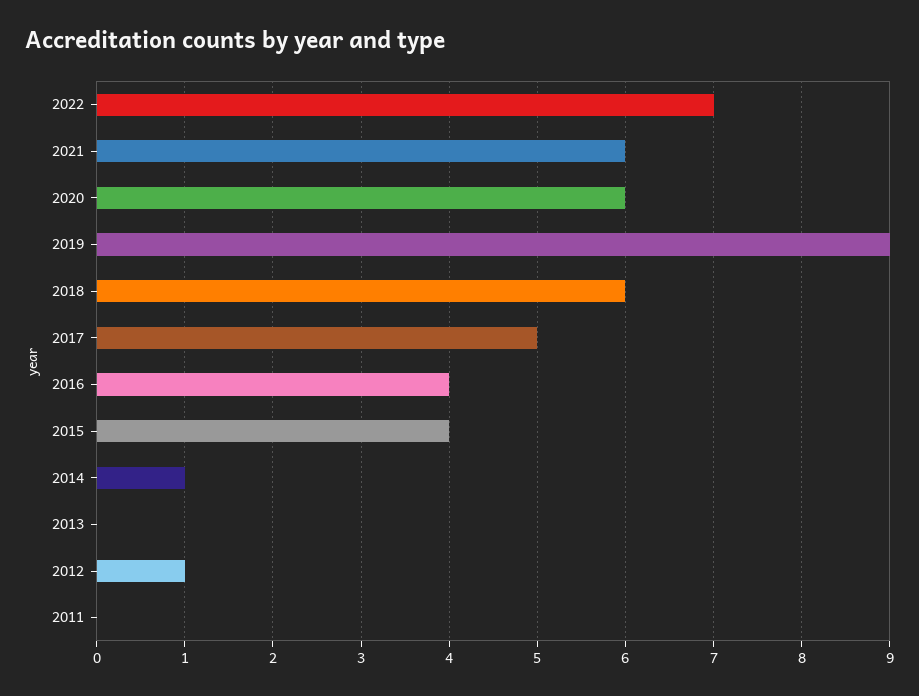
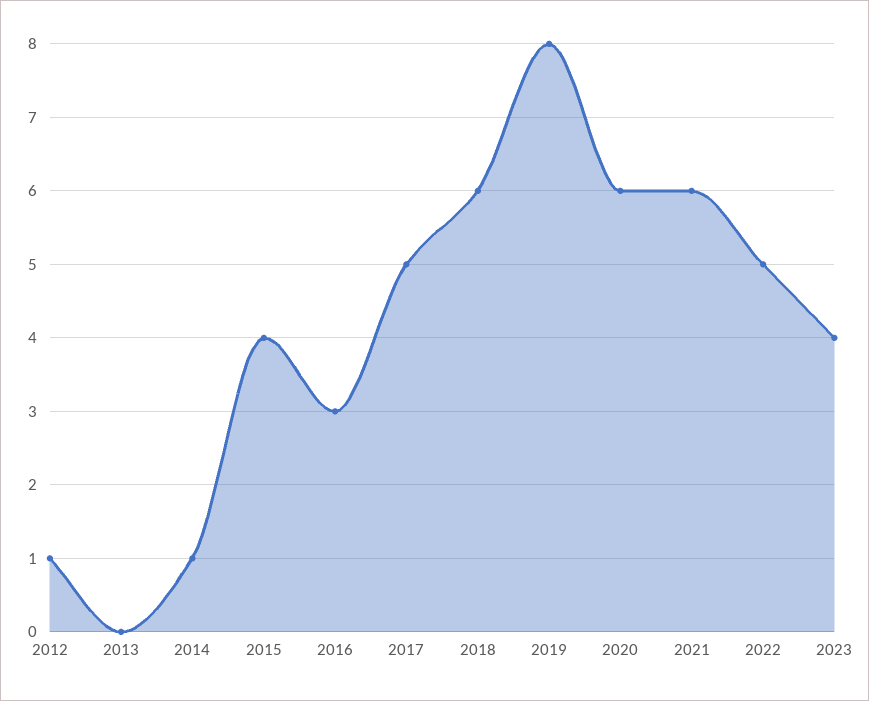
2022: 7 -> 5
2019: 9 -> 8
2016: 4 -> 3
2011: 0 -> none
2023: none -> 4

